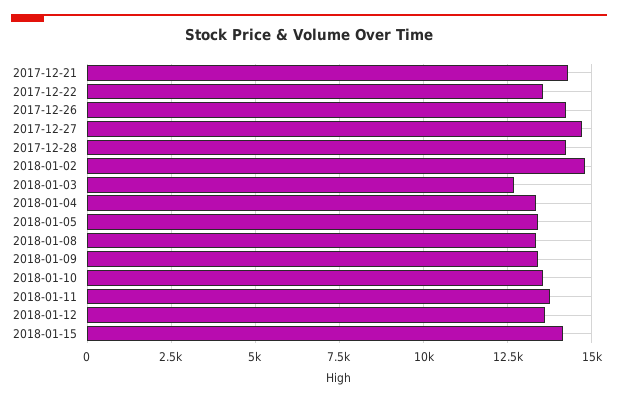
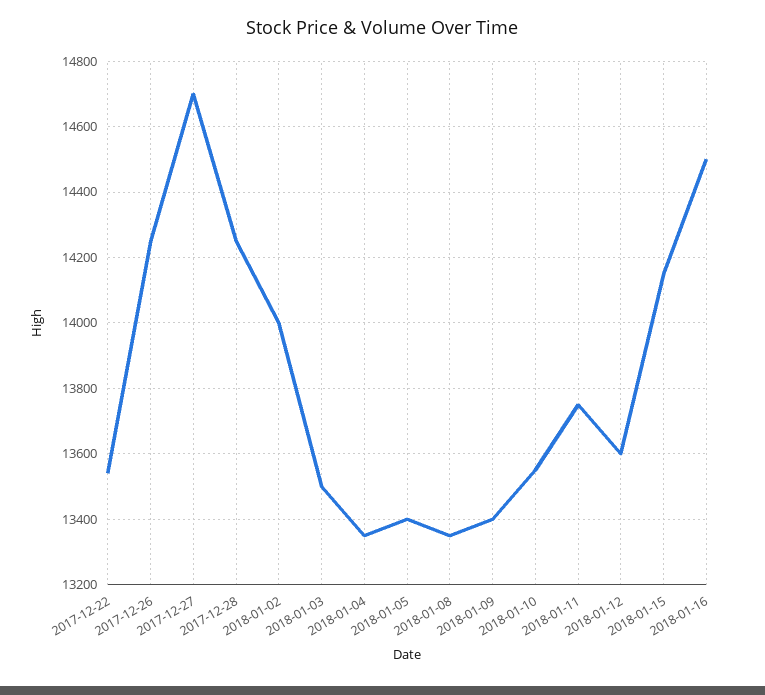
2017-12-21: 14250 -> none
2018-01-02: 14750 -> 14000
2018-01-03: 12750 -> 13500
2018-01-16: none -> 14500

